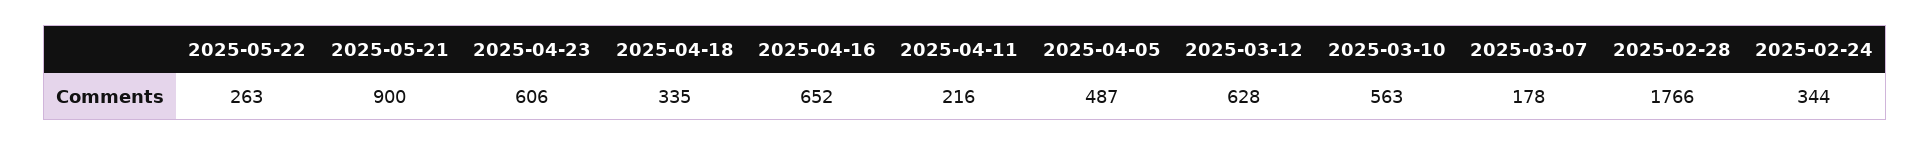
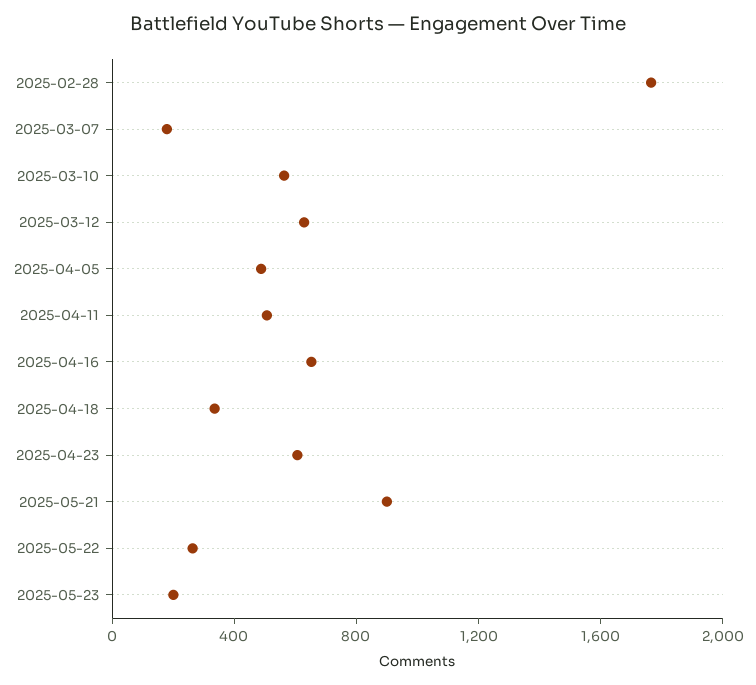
2025-04-11: 216 -> 500
2025-02-24: 344 -> none
2025-05-23: none -> 200

